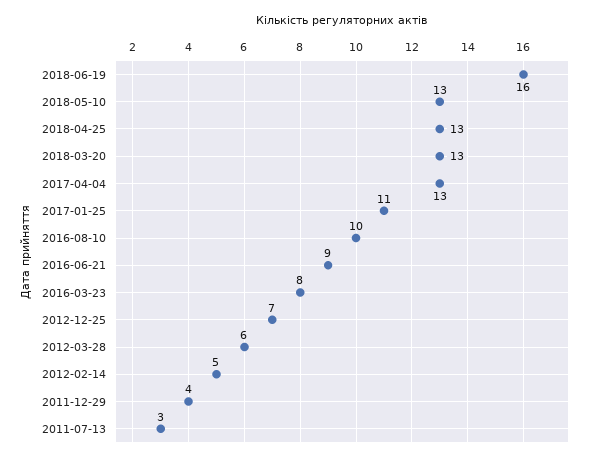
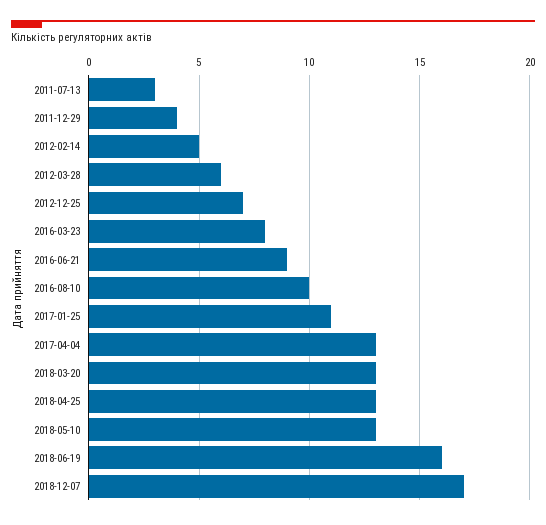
2018-12-07: none -> 17

